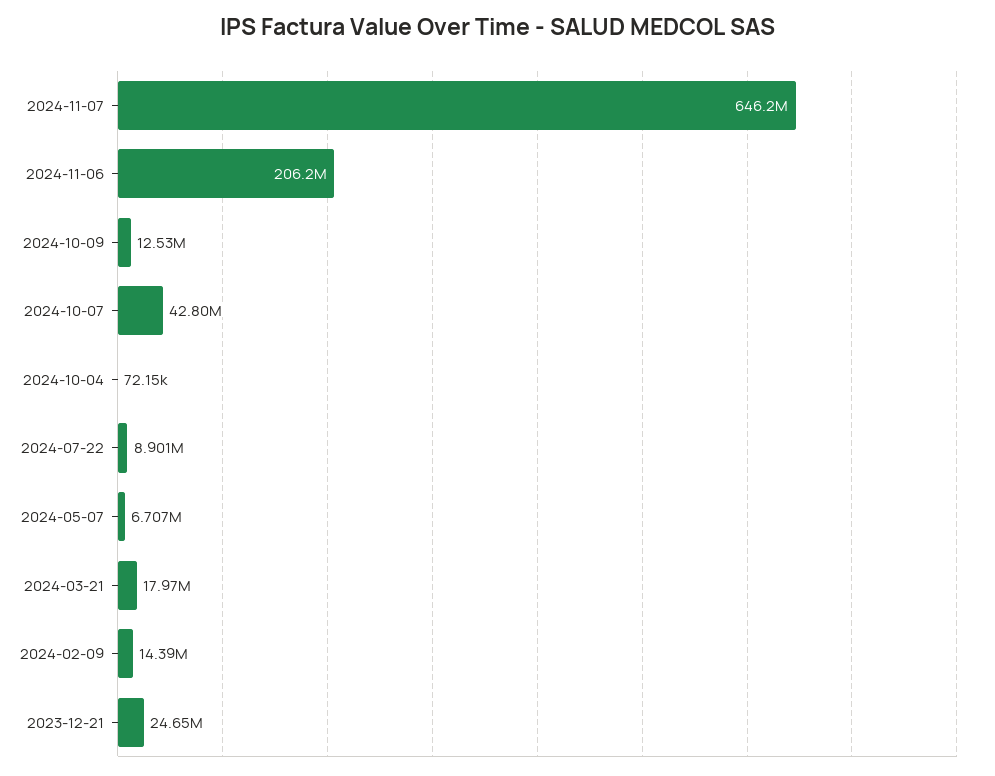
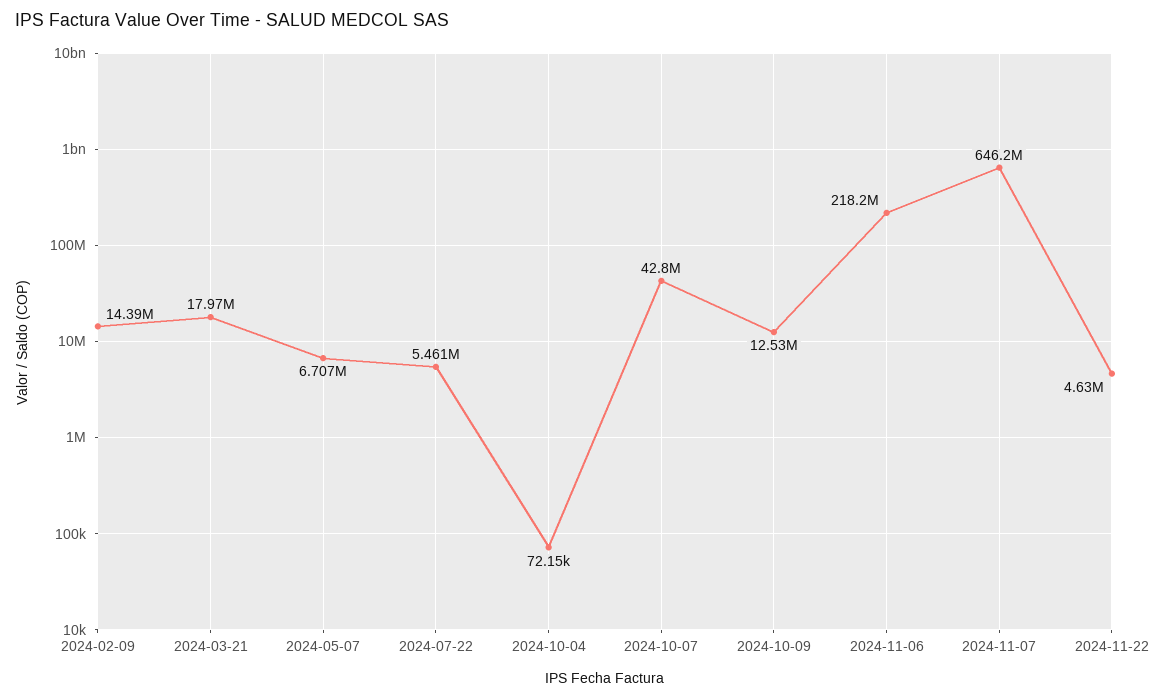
2024-11-06: 206200000 -> 218200000
2024-07-22: 8901000 -> 5461000
2023-12-21: 24650000 -> none
2024-11-22: none -> 4630000

